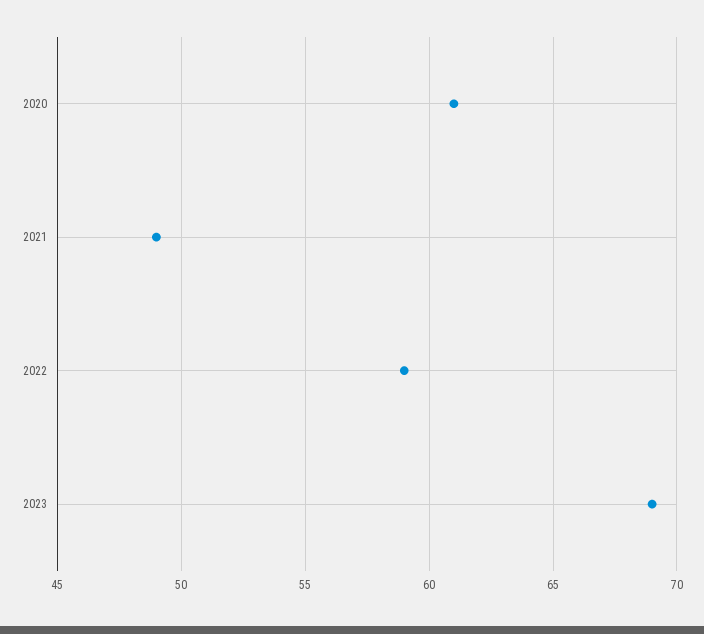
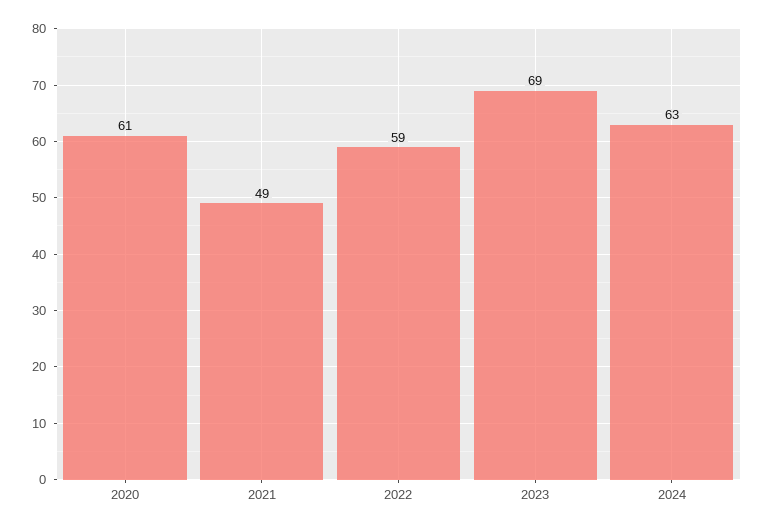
2024: none -> 63

